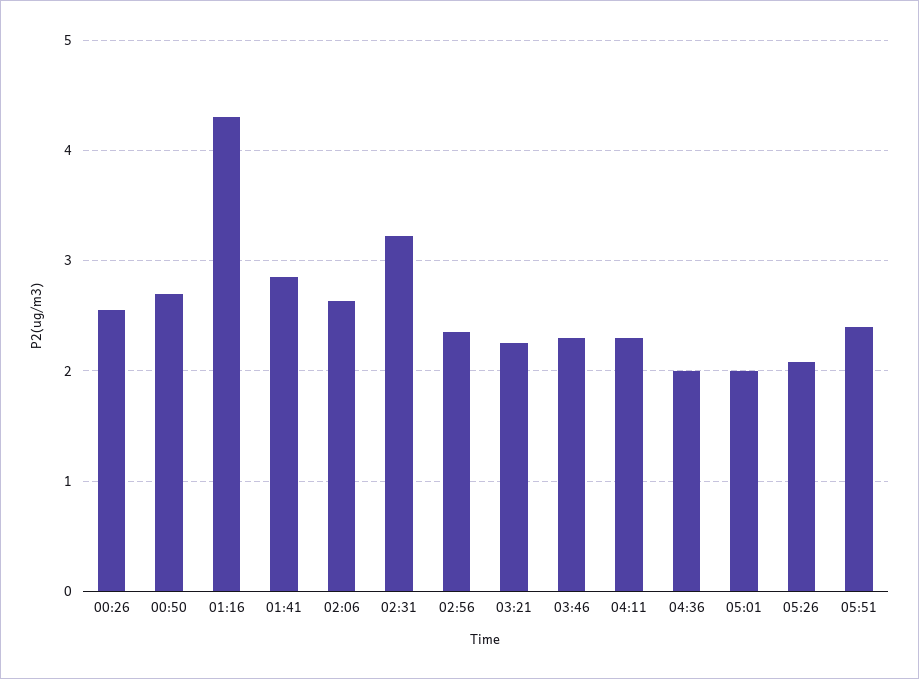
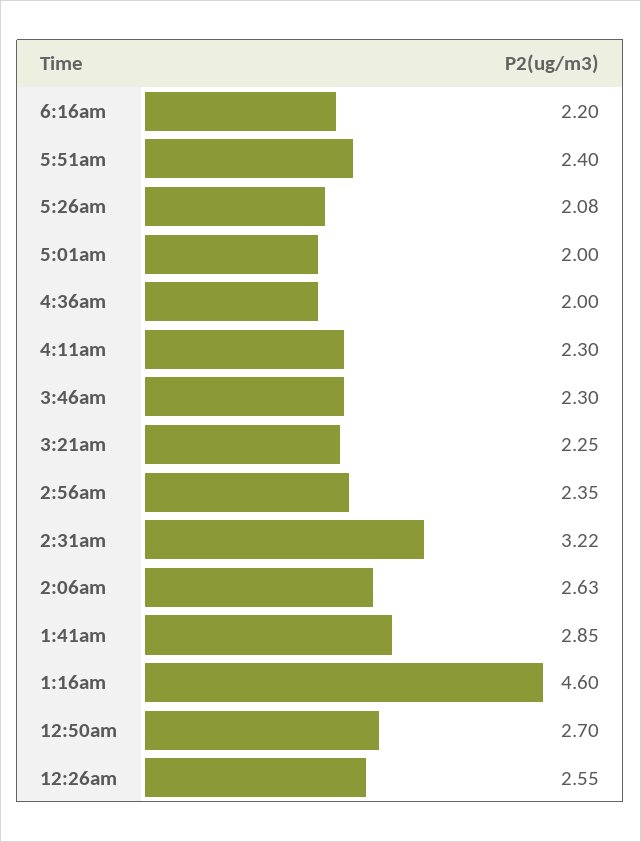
01:16: 4.3 -> 4.6
6:16am: none -> 2.2

